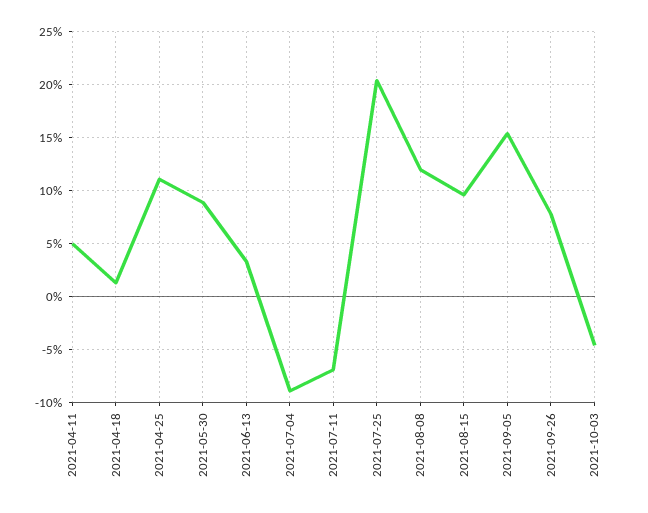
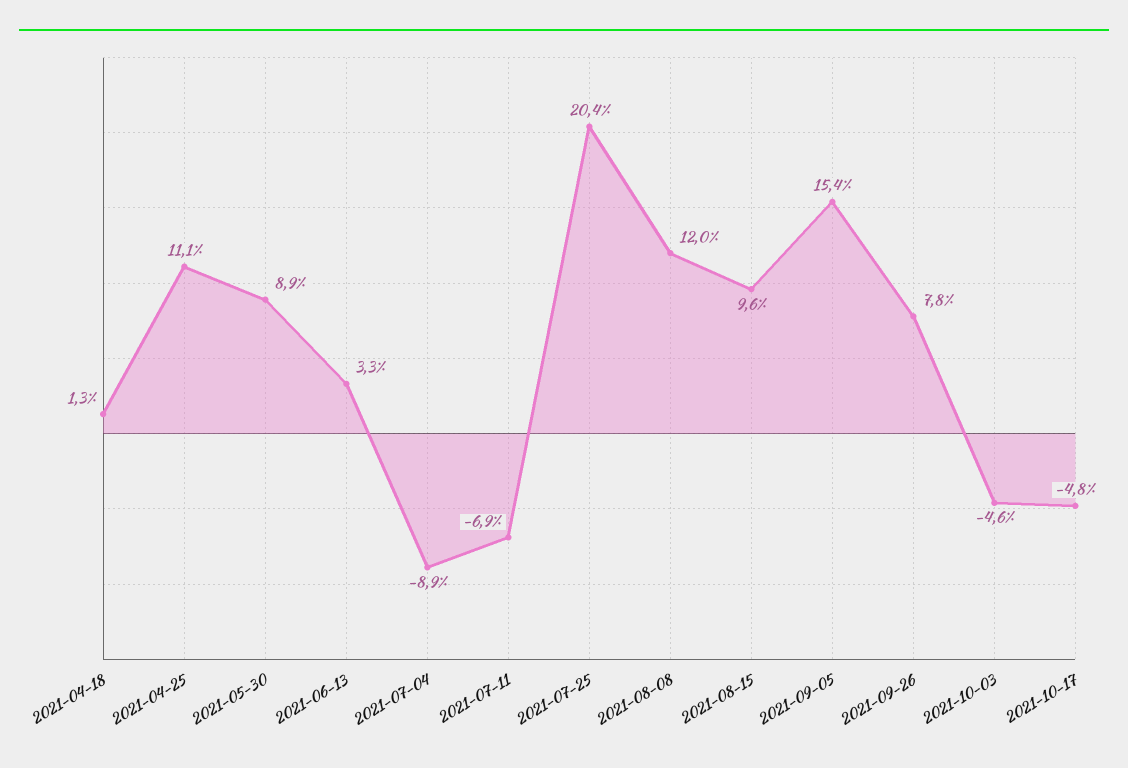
2021-04-11: 5 -> none
2021-10-17: none -> -4.8

